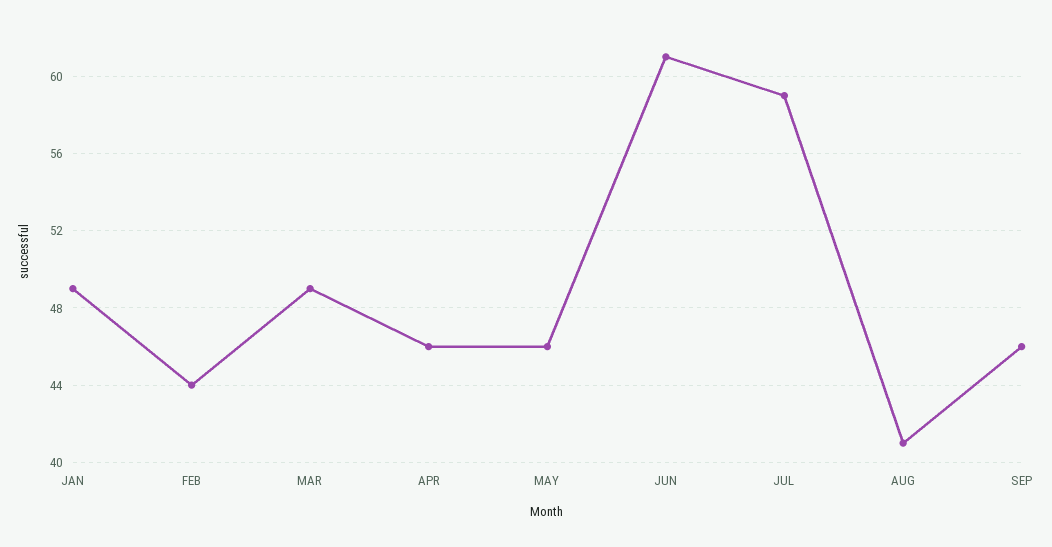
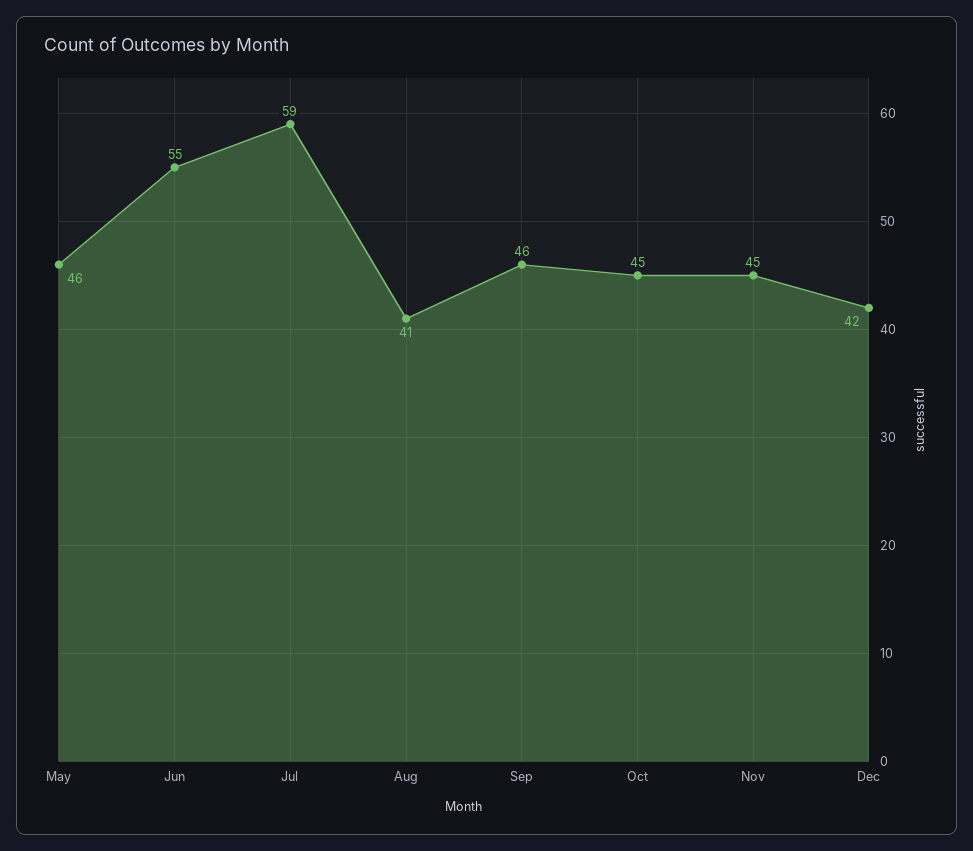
JAN: 49 -> none
FEB: 44 -> none
MAR: 49 -> none
APR: 46 -> none
JUN: 61 -> 55
Oct: none -> 45
Nov: none -> 45
Dec: none -> 42

